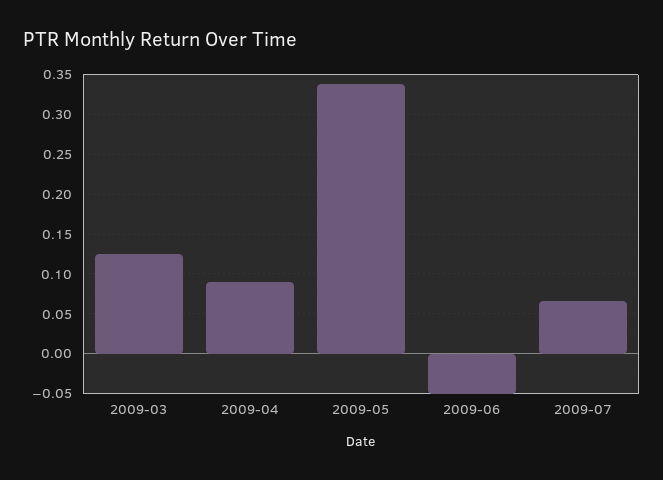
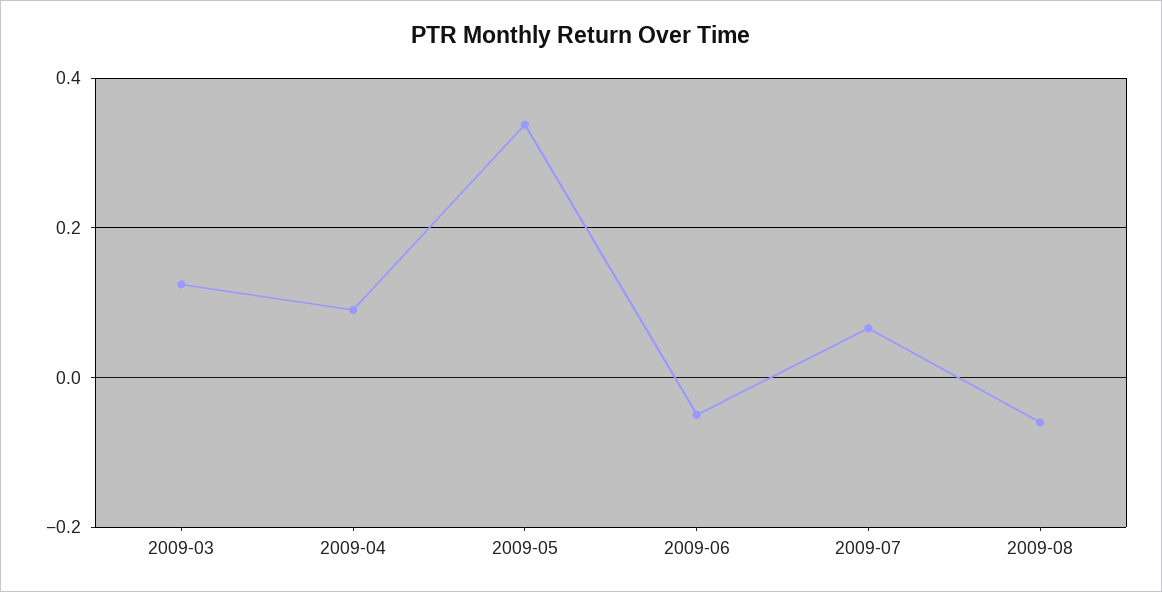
2009-08: none -> -0.06

